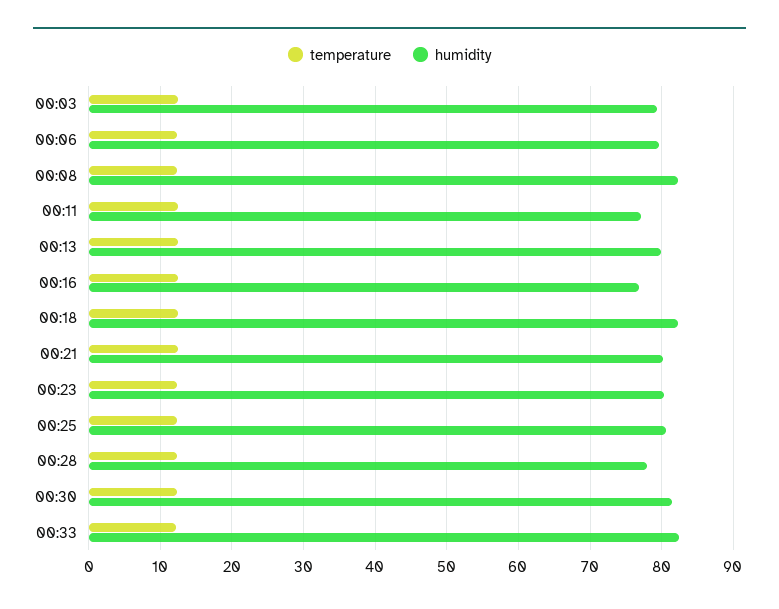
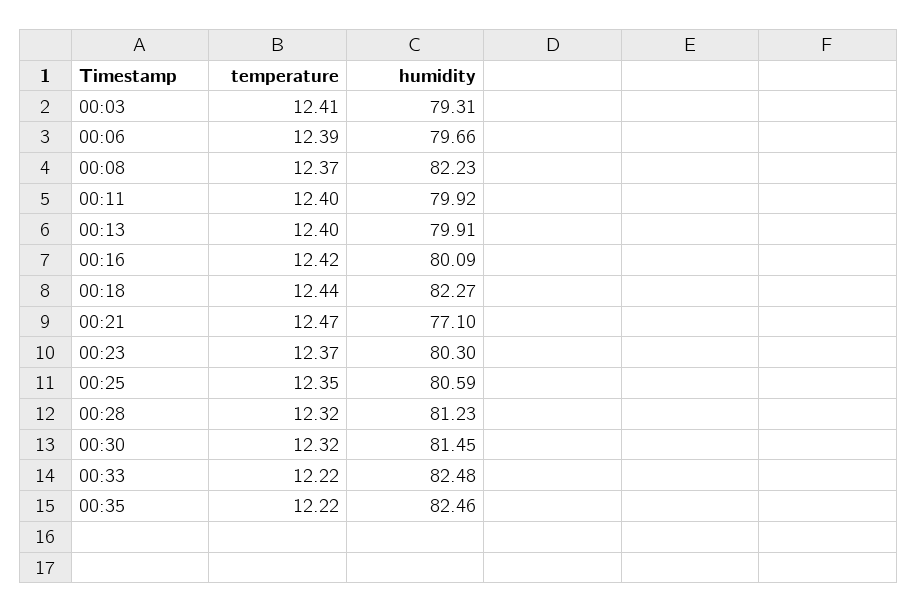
humidity, 00:11: 77 -> 79.92
humidity, 00:16: 77 -> 80.09
humidity, 00:21: 80 -> 77.1
humidity, 00:28: 78 -> 81.23
temperature, 00:35: none -> 12.22
humidity, 00:35: none -> 82.46

